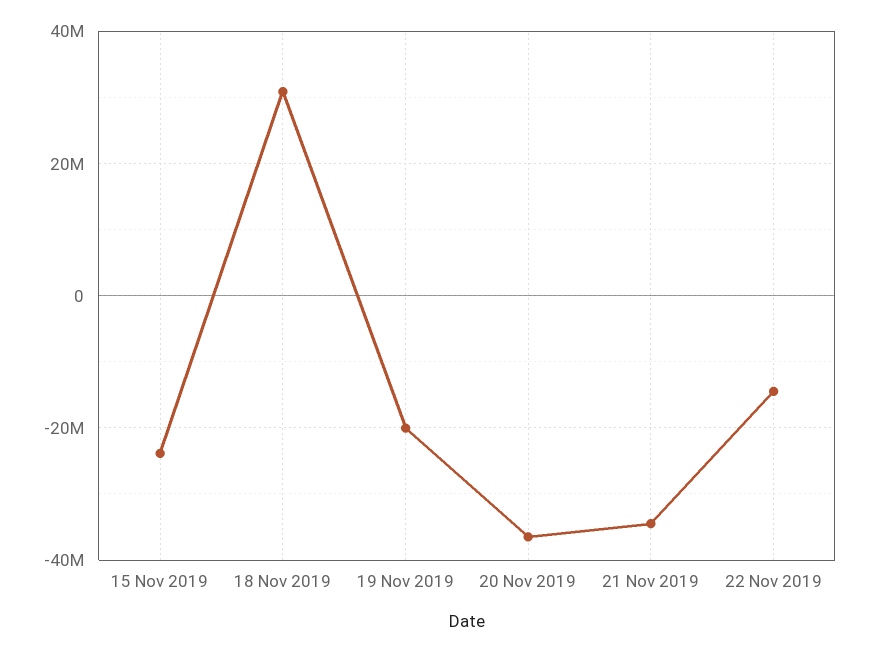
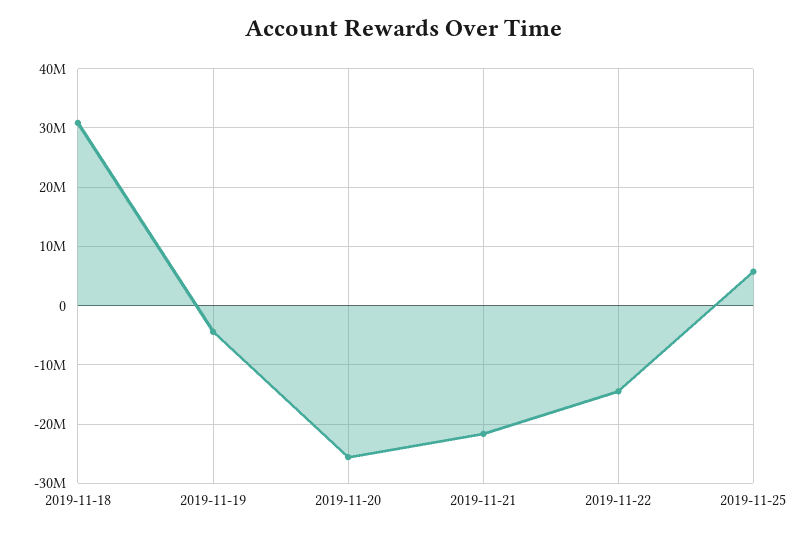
15 Nov 2019: -24000000 -> none
19 Nov 2019: -20000000 -> -4000000
20 Nov 2019: -36000000 -> -26000000
21 Nov 2019: -34000000 -> -22000000
2019-11-25: none -> 6000000

